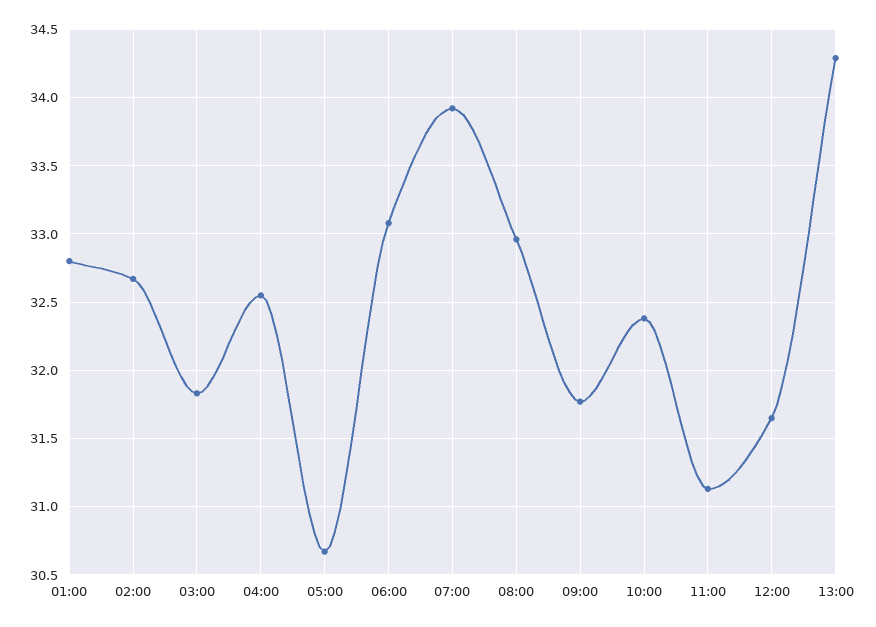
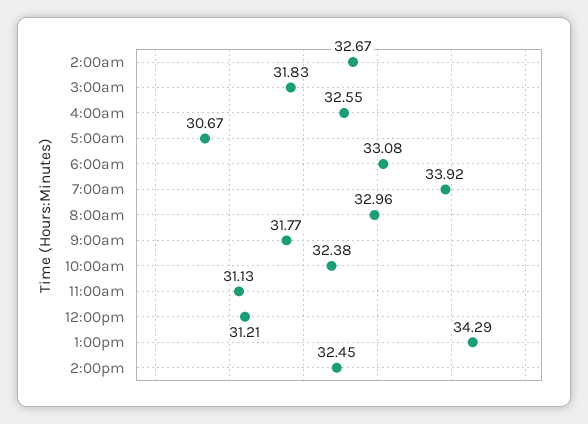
01:00: 32.8 -> none
12:00: 31.65 -> 31.21
2:00pm: none -> 32.45

